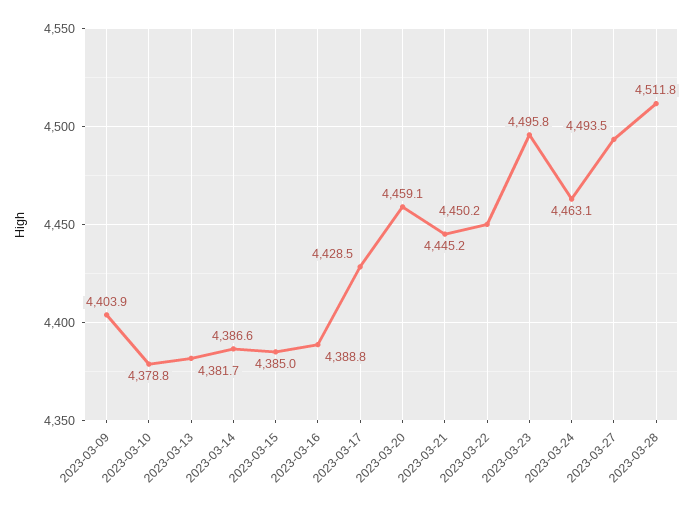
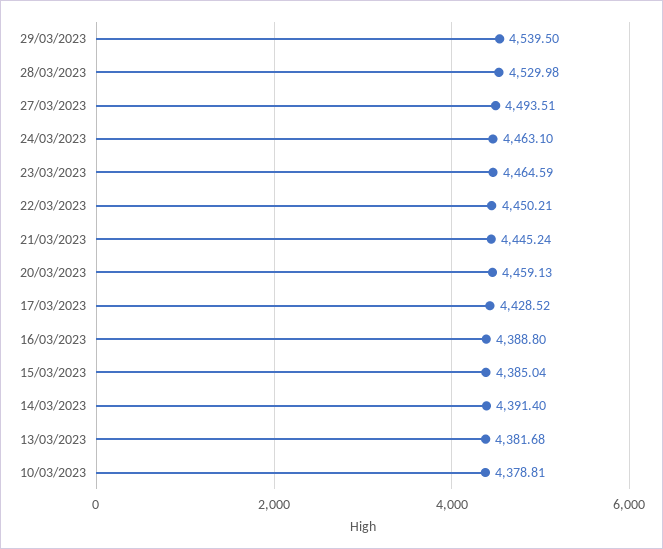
2023-03-09: 4403.9 -> none
2023-03-14: 4386.6 -> 4391.4
2023-03-23: 4495.8 -> 4464.59
2023-03-28: 4511.8 -> 4529.98
29/03/2023: none -> 4539.5

